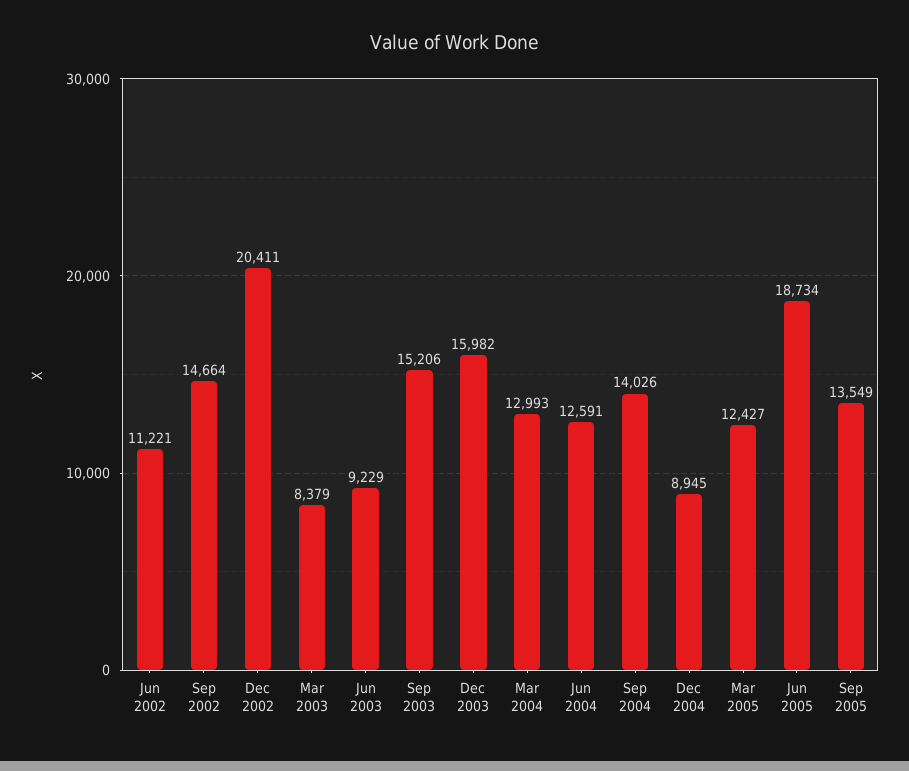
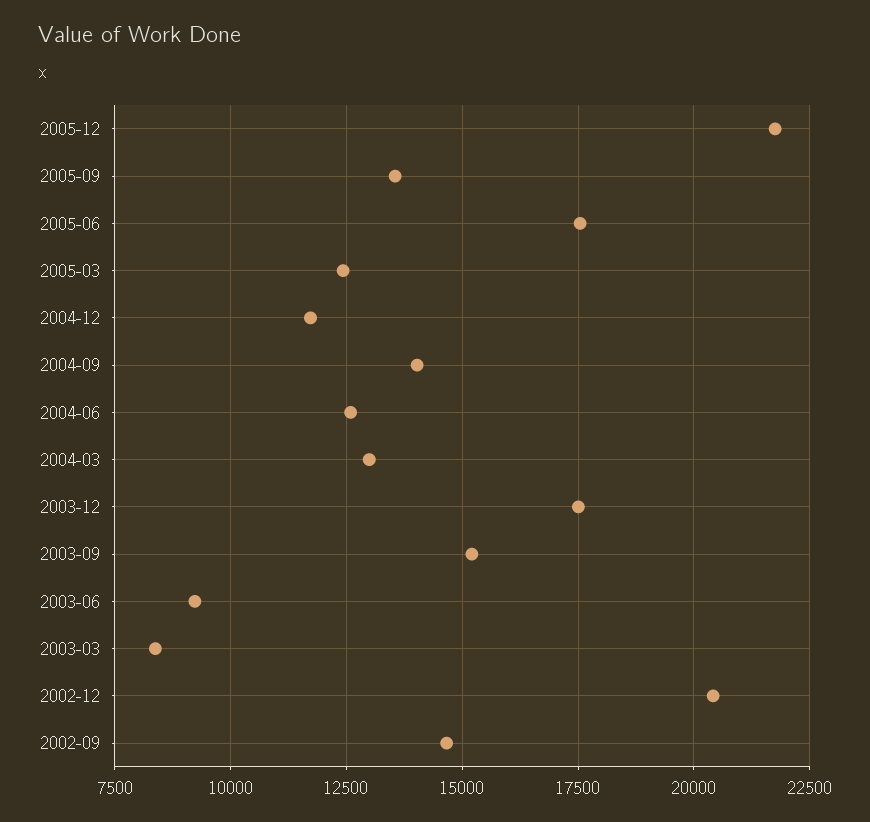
Jun 2002: 11221 -> none
Dec 2003: 15982 -> 17500
Dec 2004: 8945 -> 11750
Jun 2005: 18734 -> 17500
2005-12: none -> 21750

